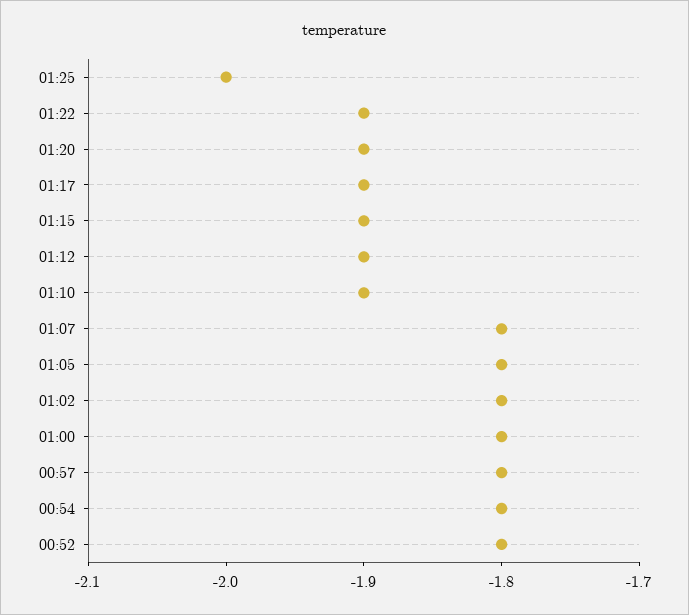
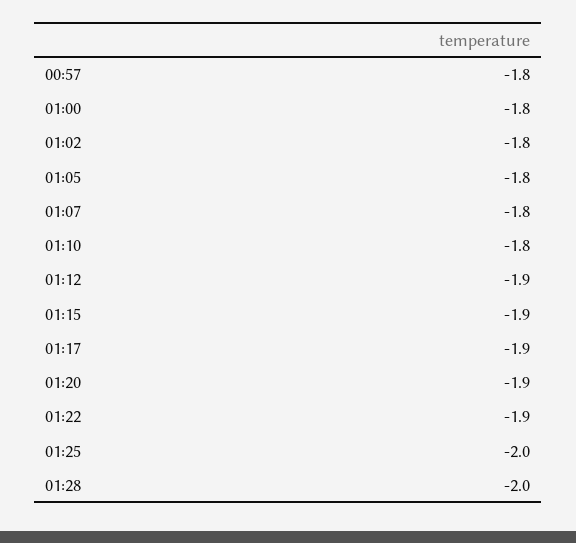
01:10: -1.9 -> -1.8
00:54: -1.8 -> none
00:52: -1.8 -> none
01:28: none -> -2

